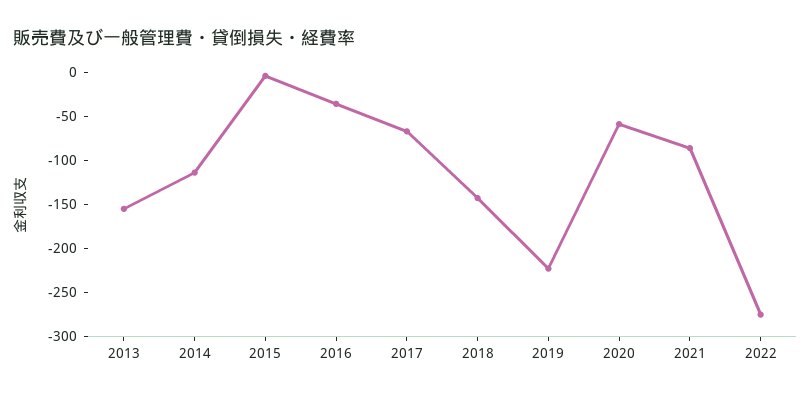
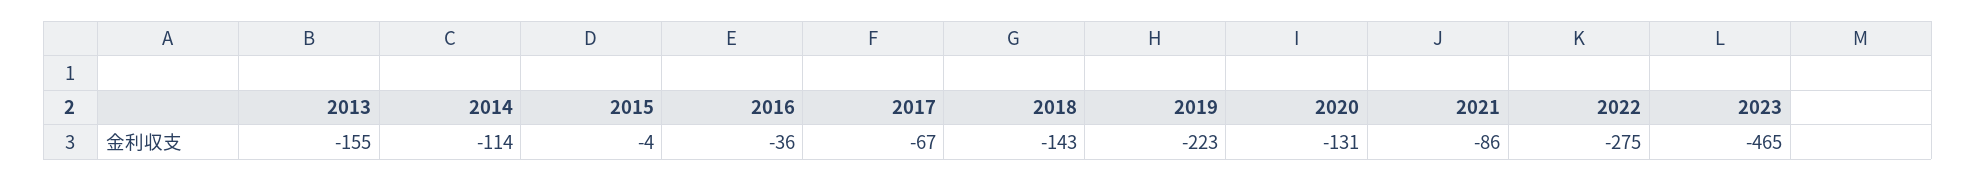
2020: -60 -> -131
2023: none -> -465

